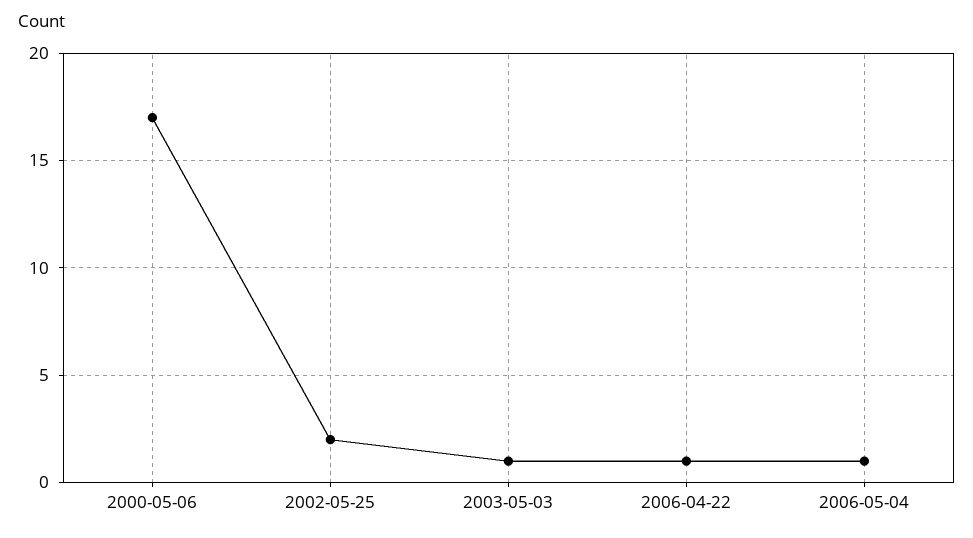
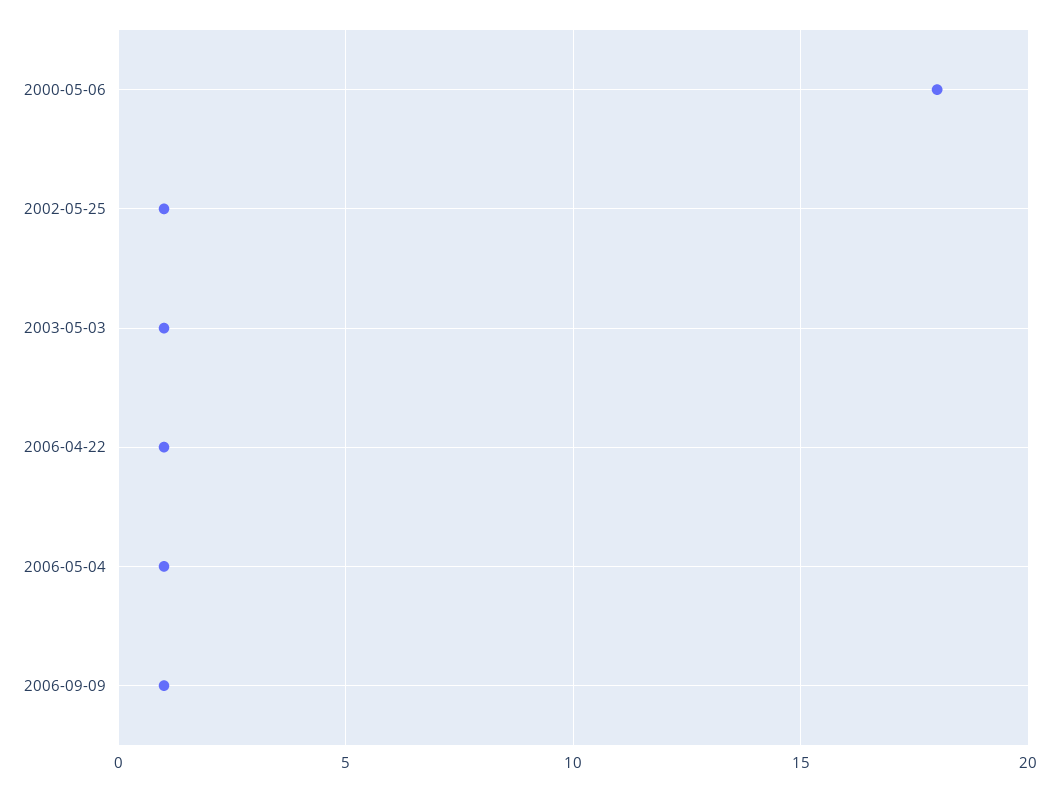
2000-05-06: 17 -> 18
2002-05-25: 2 -> 1
2006-09-09: none -> 1

